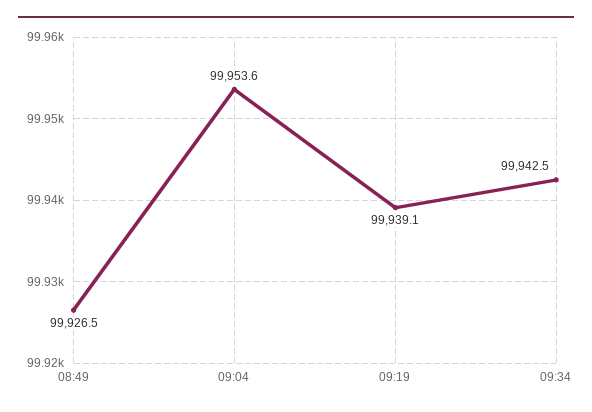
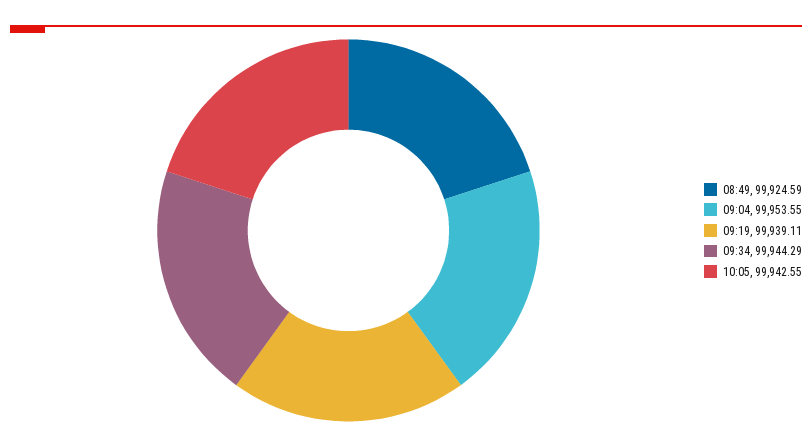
08:49: 99926.5 -> 99924.59
09:34: 99942.5 -> 99944.29
10:05: none -> 99942.55

